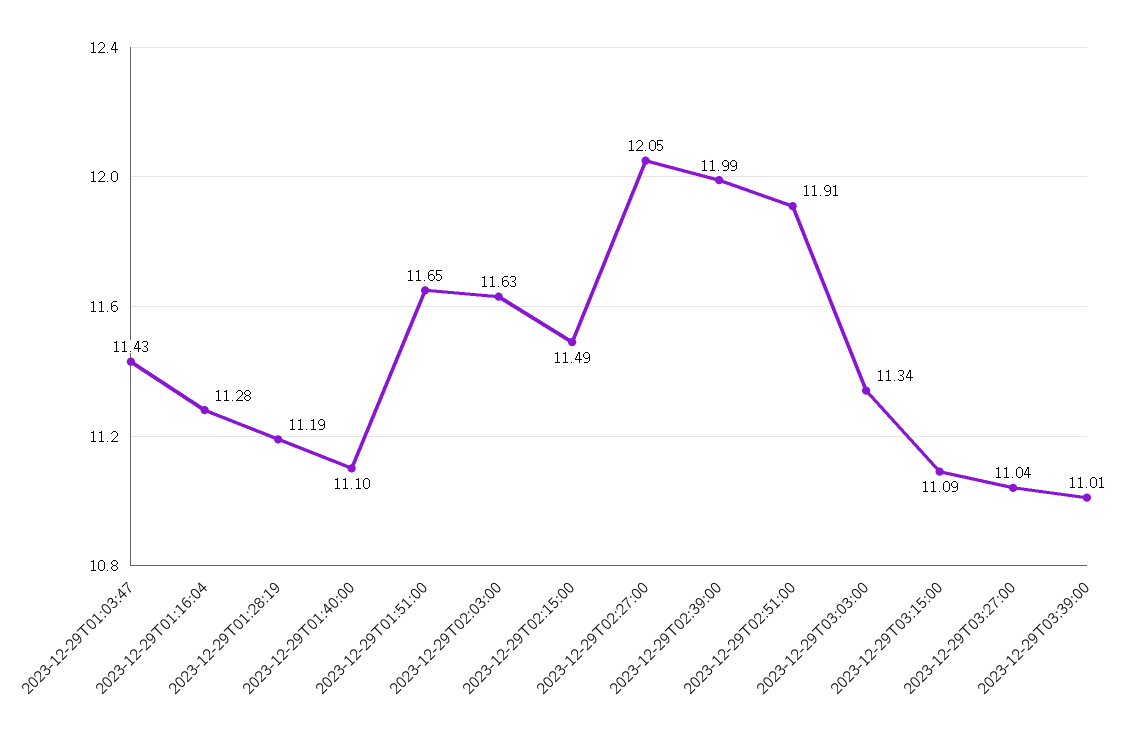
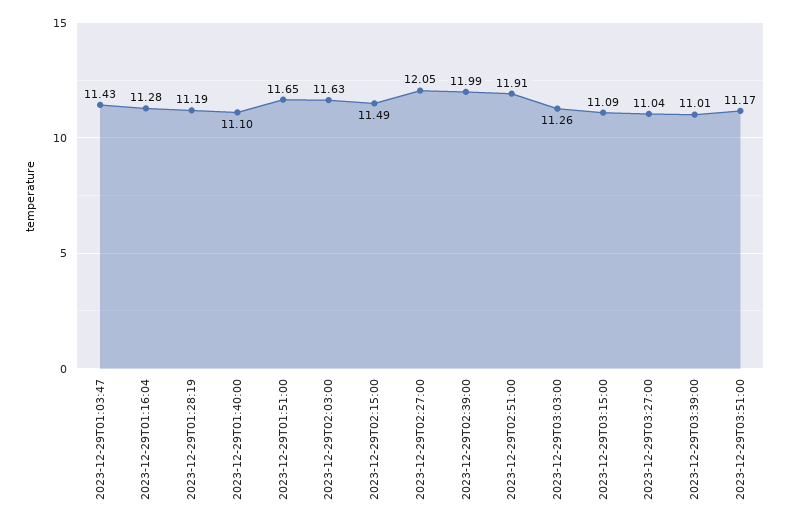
2023-12-29T03:03:00: 11.34 -> 11.26
2023-12-29T03:51:00: none -> 11.17

